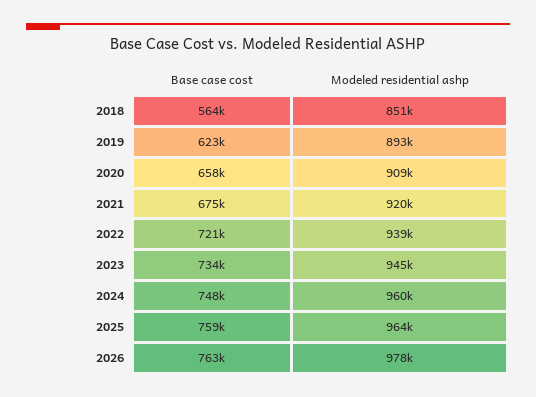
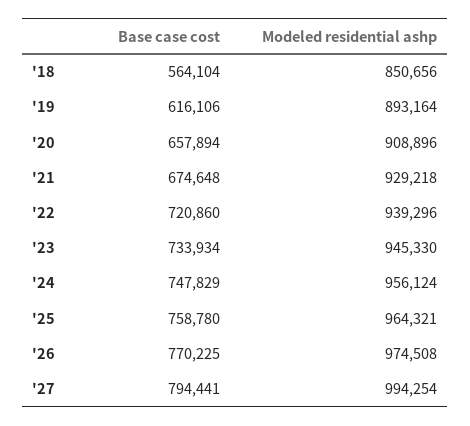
Base case cost, 2019: 623000 -> 616106
Modeled residential ashp, 2021: 920000 -> 929218
Modeled residential ashp, 2024: 960000 -> 956124
Base case cost, 2026: 763000 -> 770225
Modeled residential ashp, 2026: 978000 -> 974508
Base case cost, '27: none -> 794441
Modeled residential ashp, '27: none -> 994254

